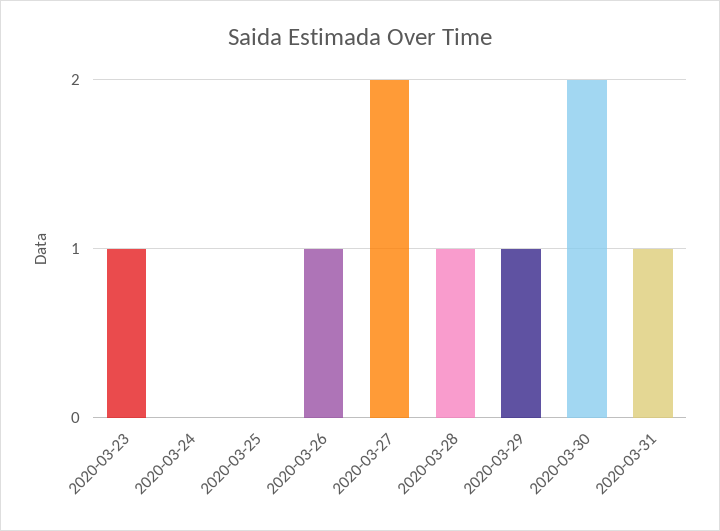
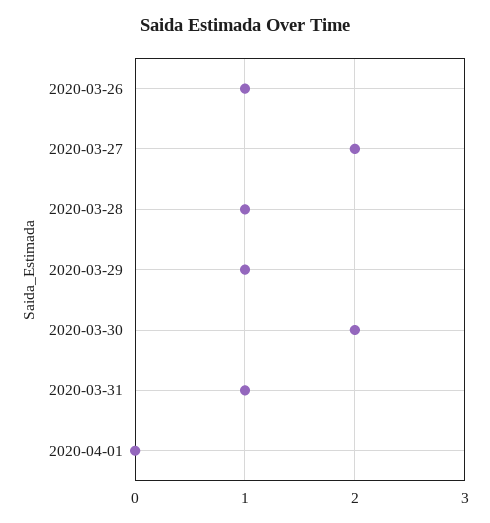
2020-03-23: 1 -> none
2020-03-24: 0 -> none
2020-03-25: 0 -> none
2020-04-01: none -> 0

